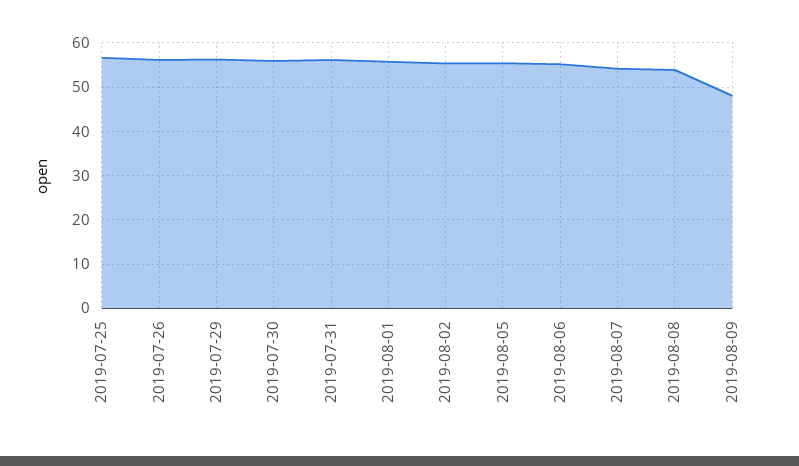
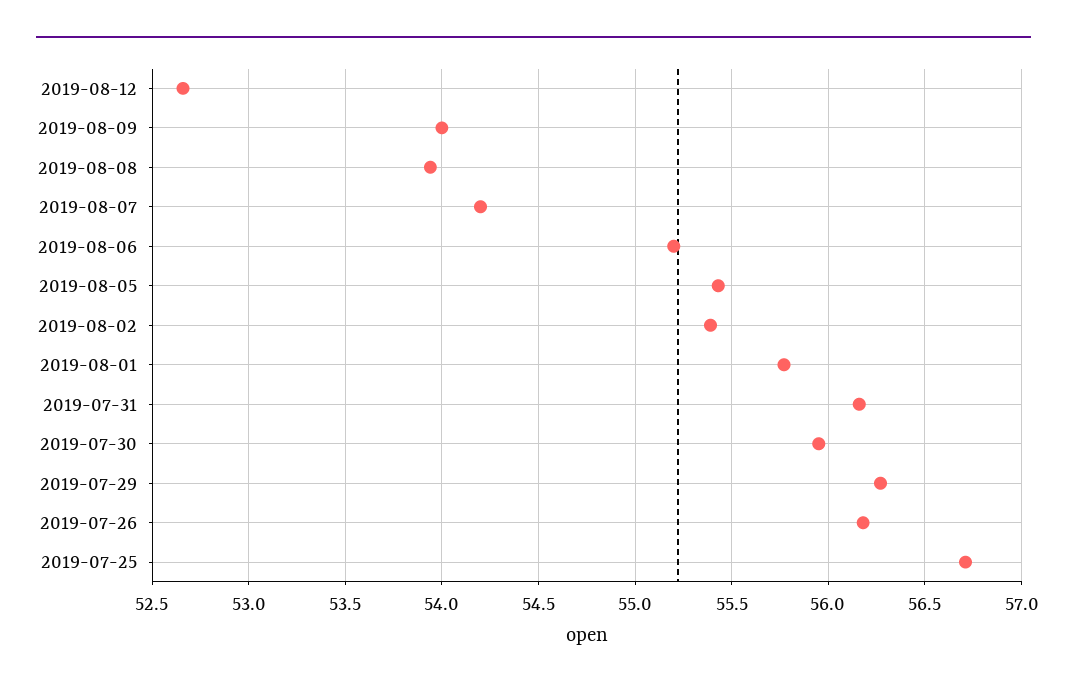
2019-08-09: 48 -> 54
2019-08-12: none -> 52.65

